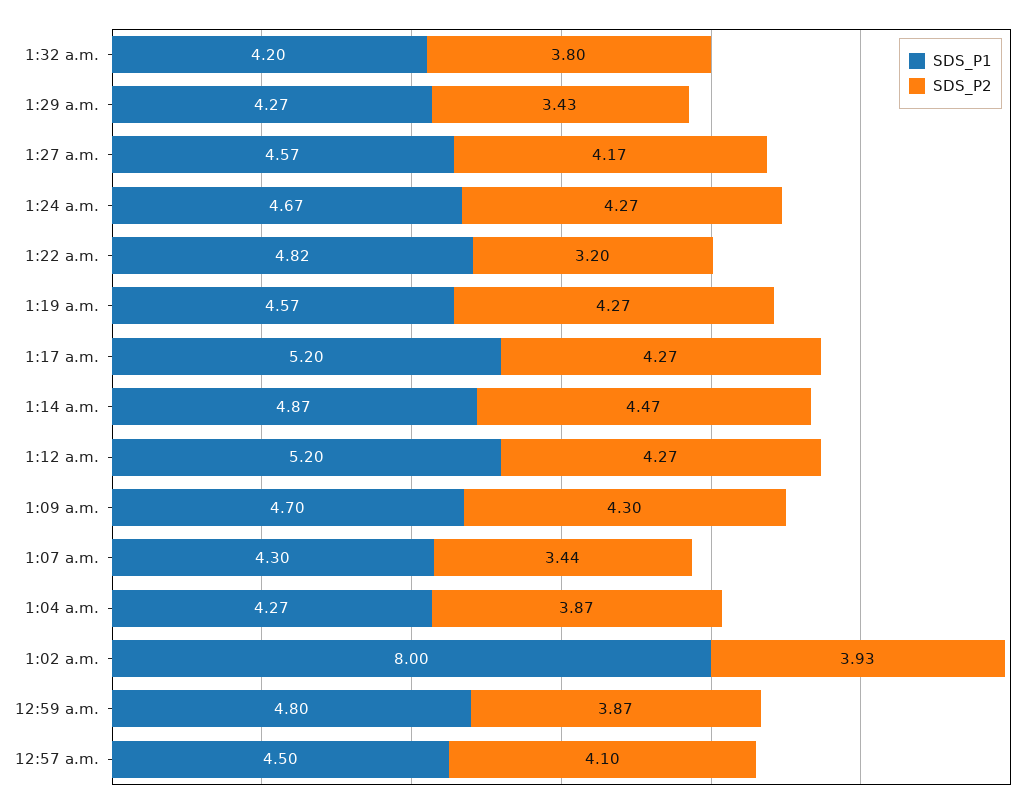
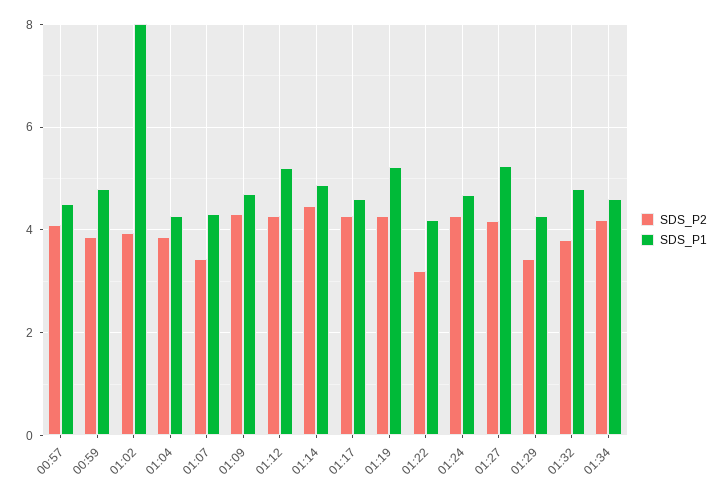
SDS_P1, 1:32 a.m.: 4.2 -> 4.8
SDS_P1, 1:27 a.m.: 4.57 -> 5.2
SDS_P1, 1:22 a.m.: 4.82 -> 4.2
SDS_P1, 1:19 a.m.: 4.57 -> 5.2
SDS_P1, 1:17 a.m.: 5.2 -> 4.6
SDS_P2, 01:34: none -> 4.2
SDS_P1, 01:34: none -> 4.6

